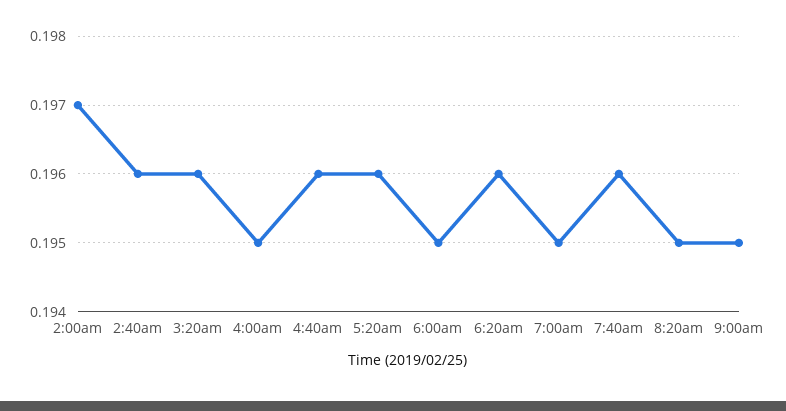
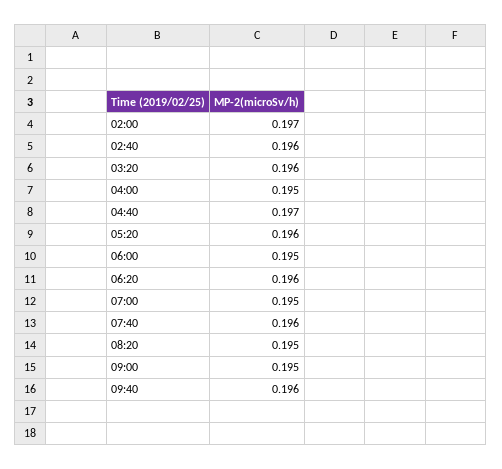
4:40am: 0.196 -> 0.197
09:40: none -> 0.196

